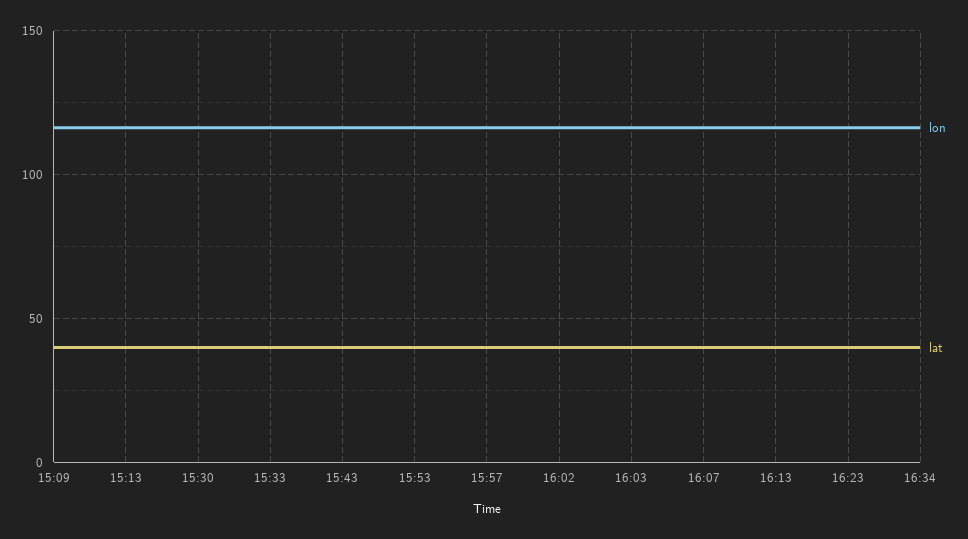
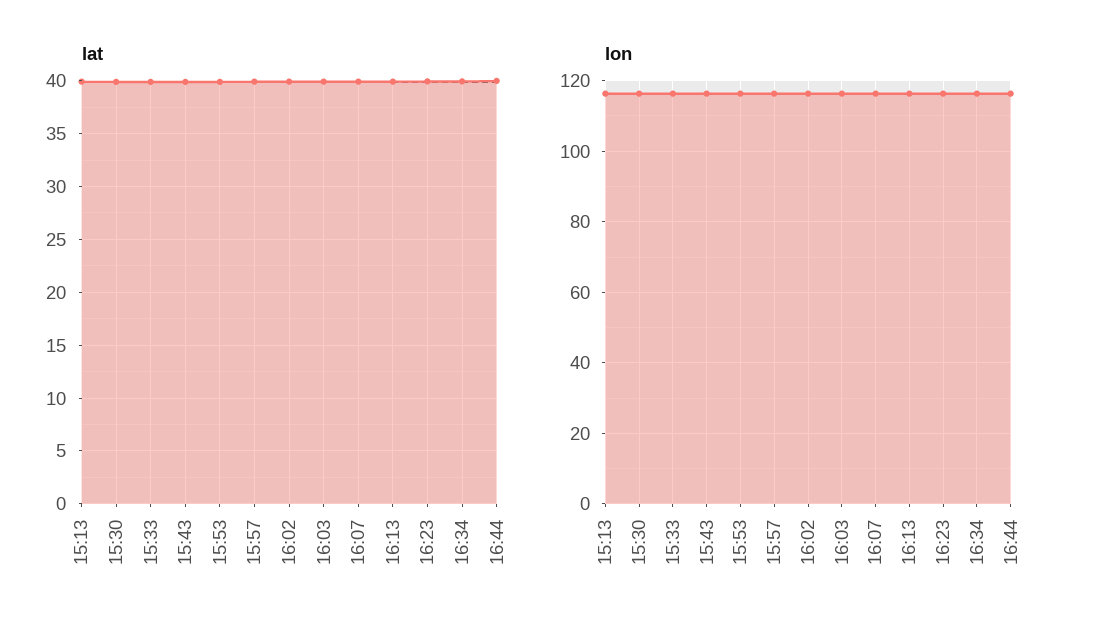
lon, 15:09: 115 -> none
lat, 15:09: 40 -> none
lat, 16:44: none -> 40
lon, 16:44: none -> 116

